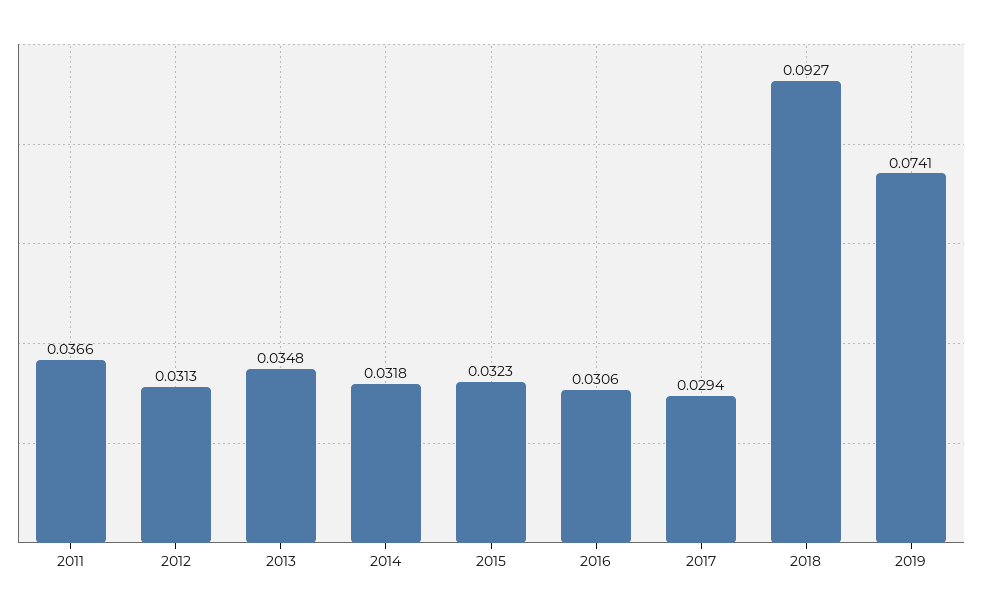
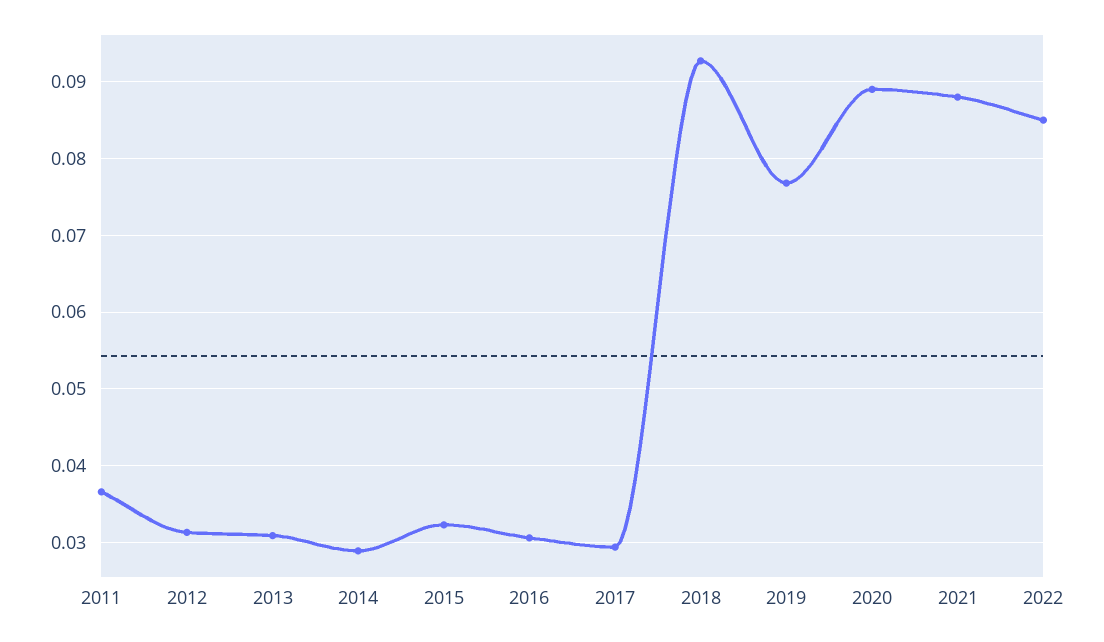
2013: 0.0348 -> 0.031
2014: 0.0318 -> 0.029
2019: 0.0741 -> 0.077
2020: none -> 0.089
2021: none -> 0.088
2022: none -> 0.085

